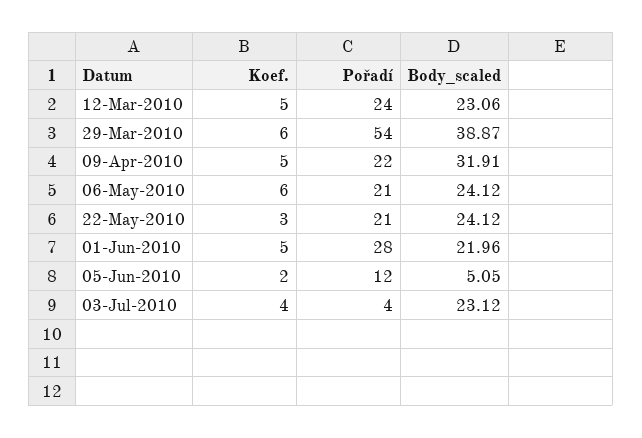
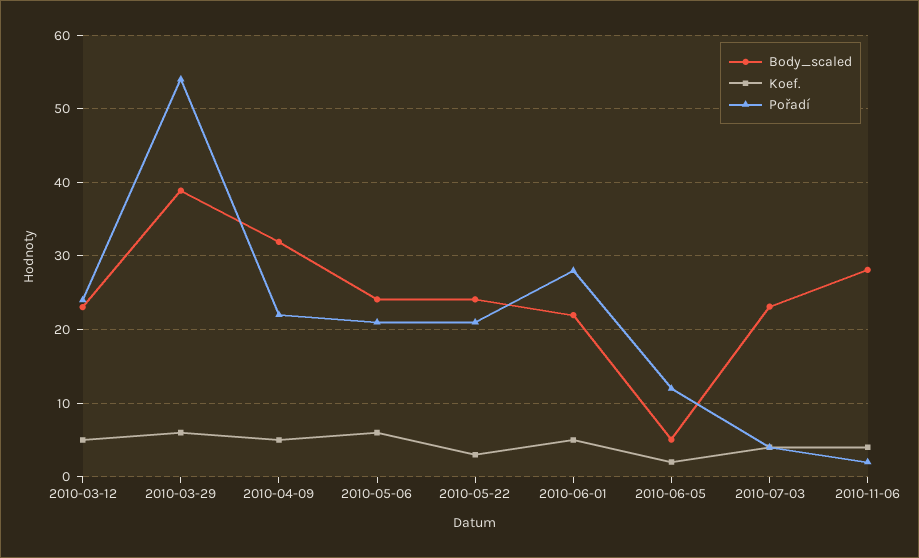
Body_scaled, 2010-11-06: none -> 28
Koef., 2010-11-06: none -> 4
Pořadí, 2010-11-06: none -> 2

